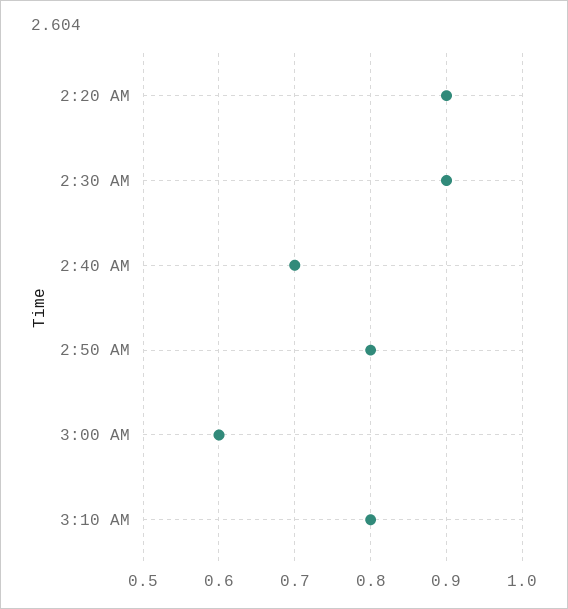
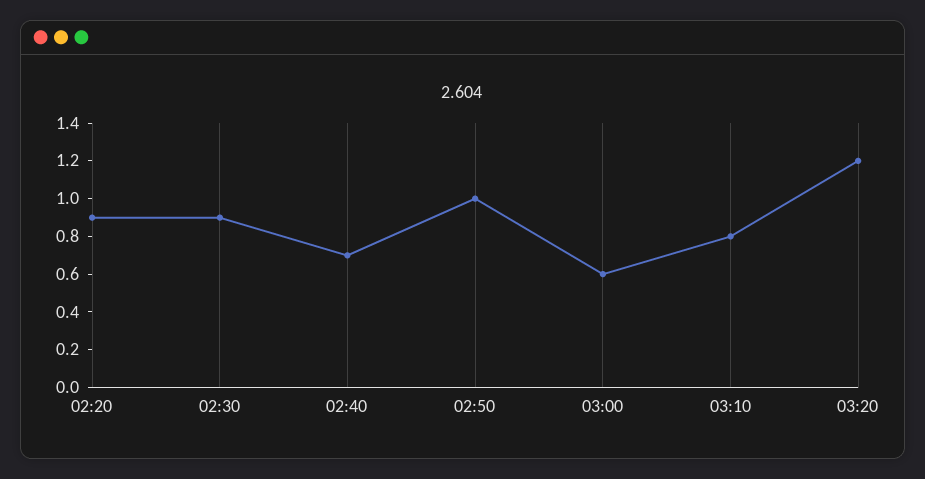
2:50 AM: 0.8 -> 1
03:20: none -> 1.2

